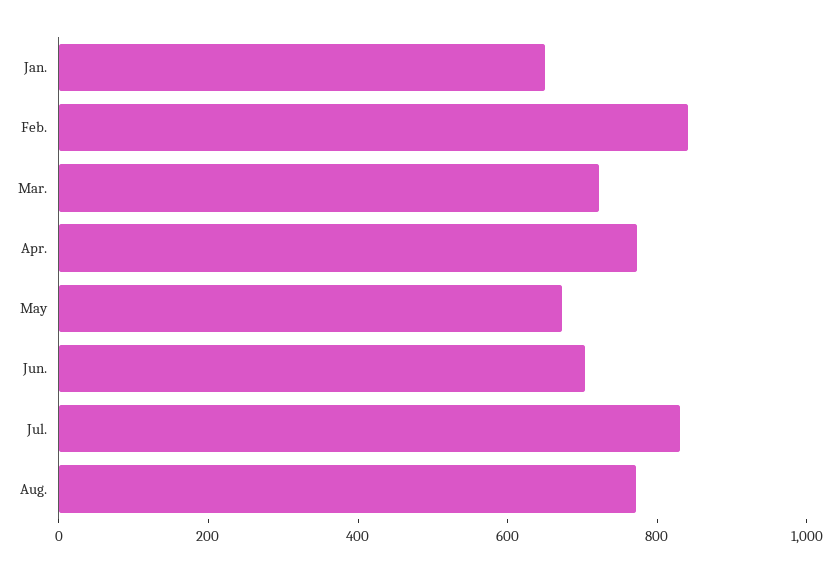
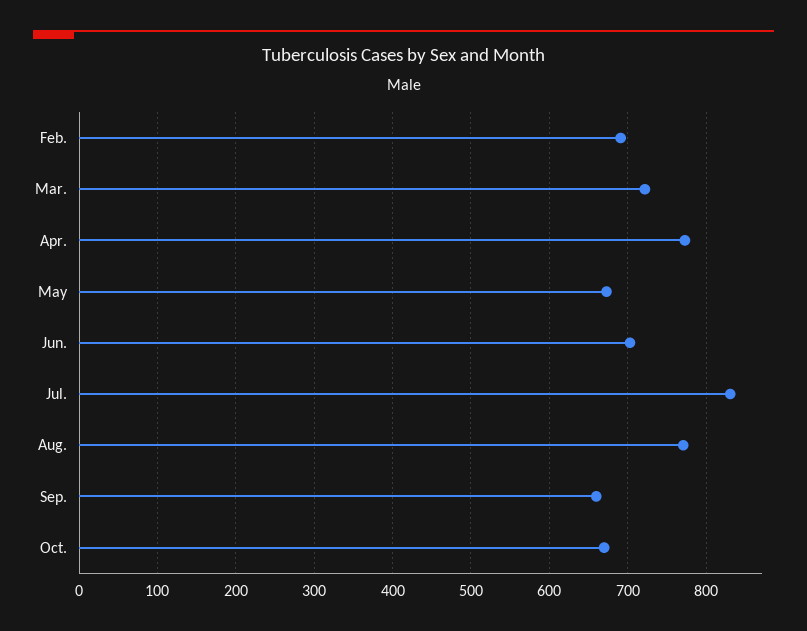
Jan.: 650 -> none
Feb.: 850 -> 690
Sep.: none -> 660
Oct.: none -> 670

